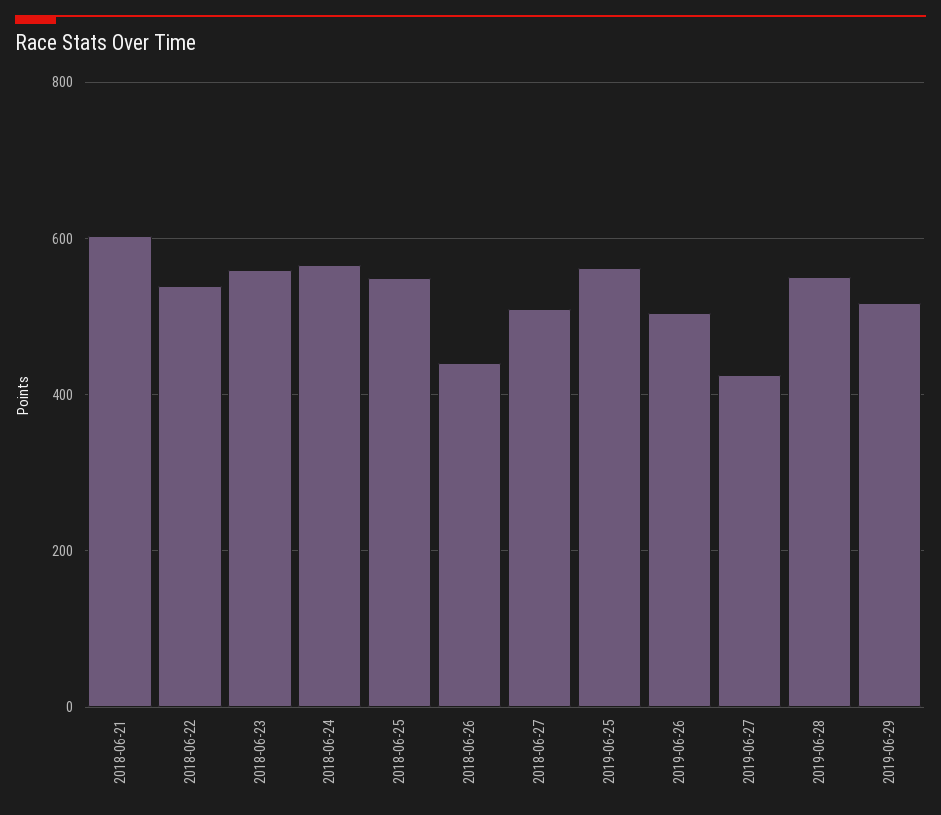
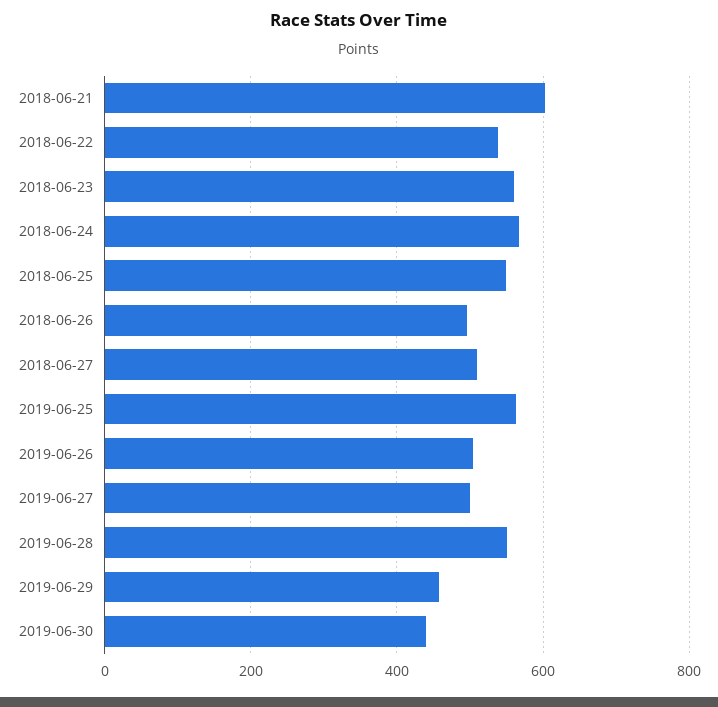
2018-06-26: 440 -> 500
2019-06-27: 420 -> 500
2019-06-29: 520 -> 460
2019-06-30: none -> 440

